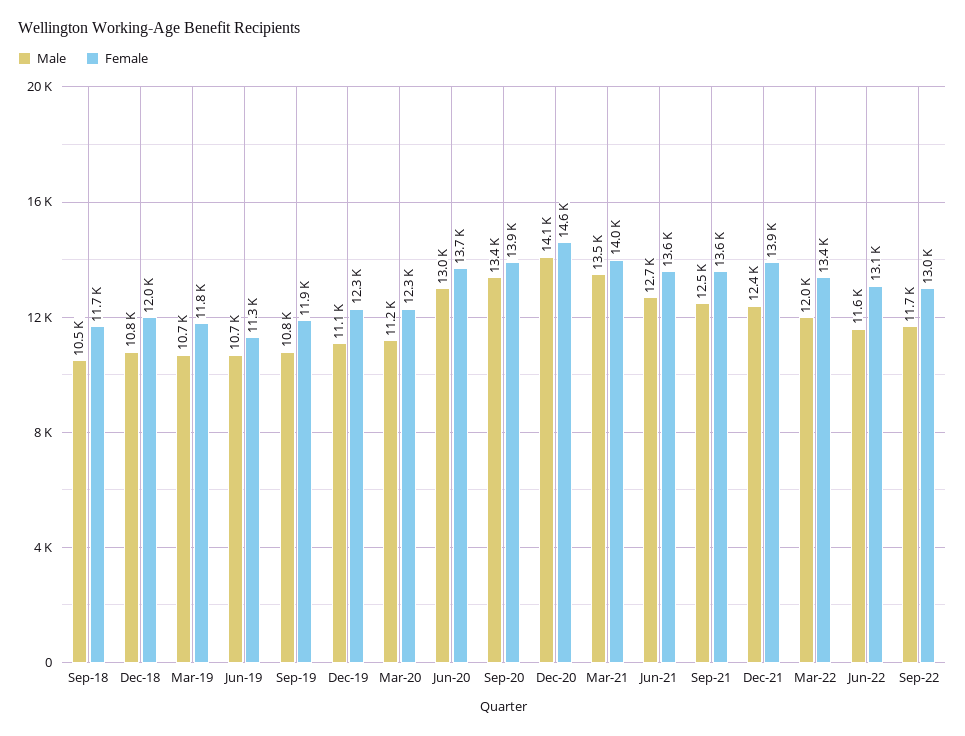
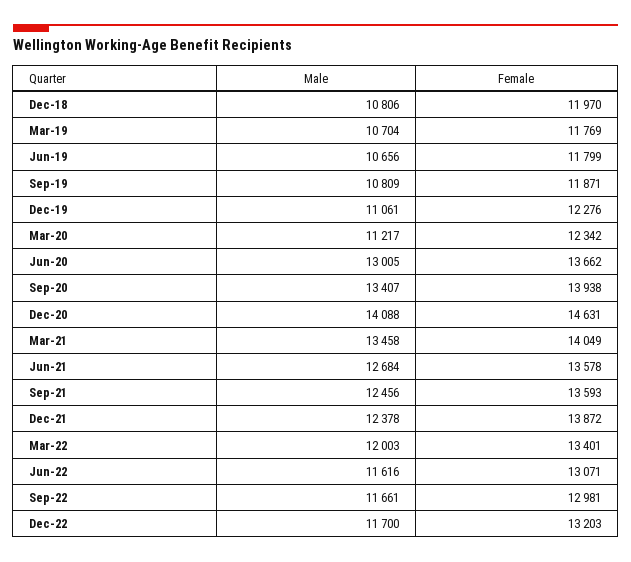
Male, Sep-18: 10500 -> none
Female, Sep-18: 11700 -> none
Female, Jun-19: 11300 -> 11799
Male, Dec-22: none -> 11700
Female, Dec-22: none -> 13203

